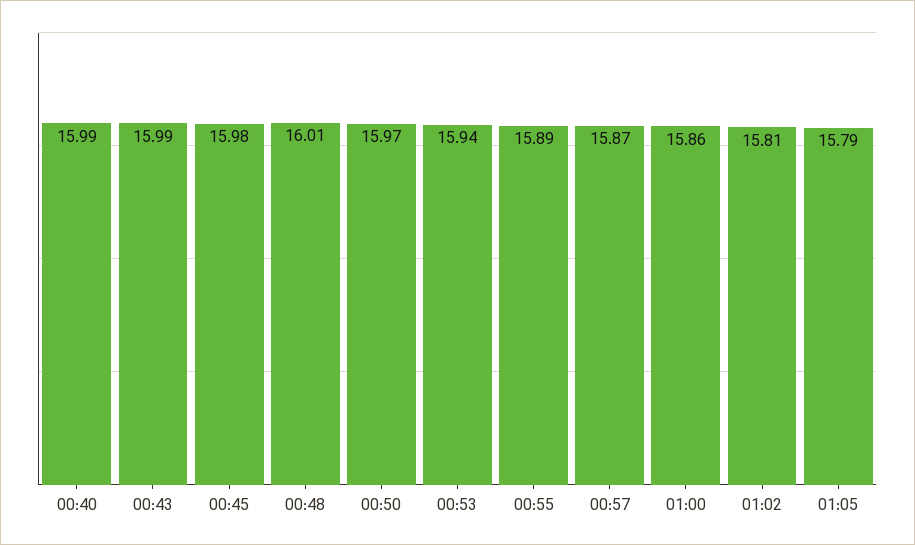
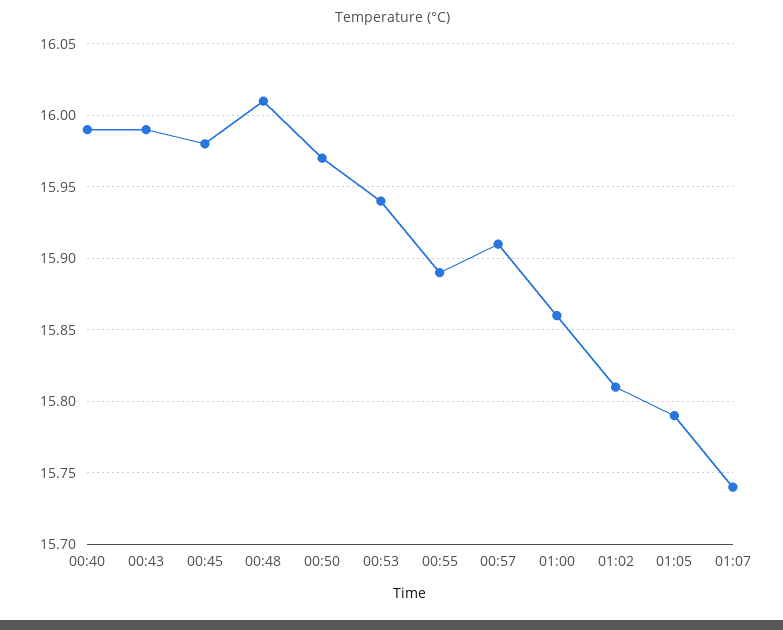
00:57: 15.87 -> 15.91
01:07: none -> 15.74

